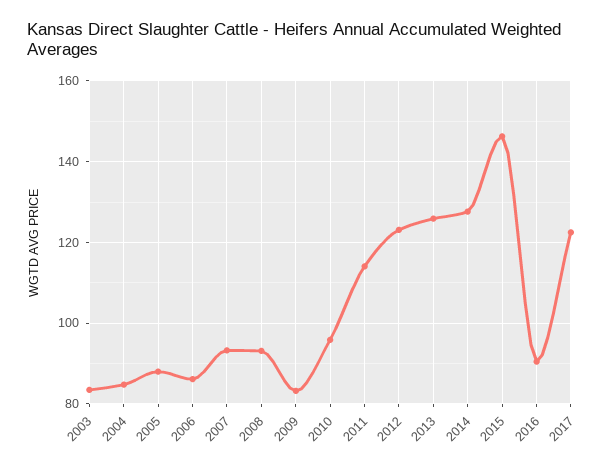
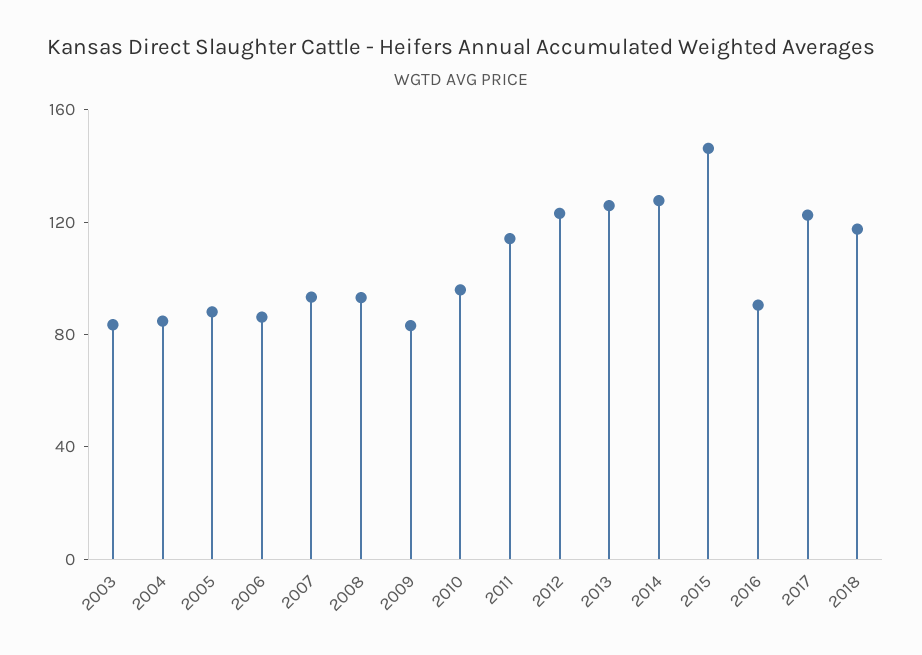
2018: none -> 120

